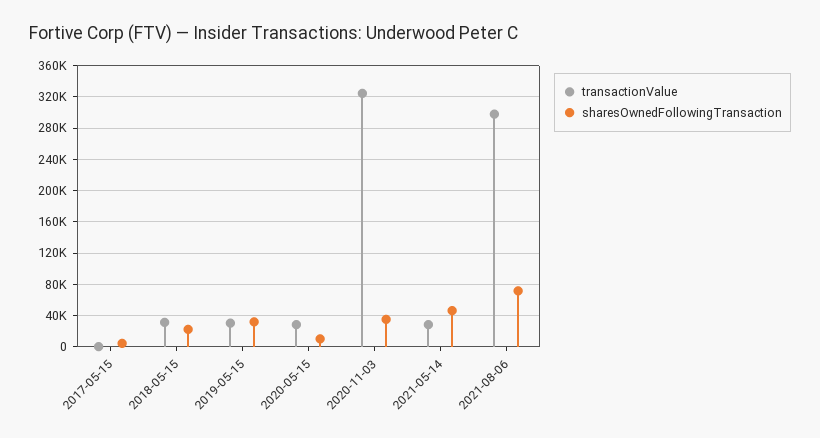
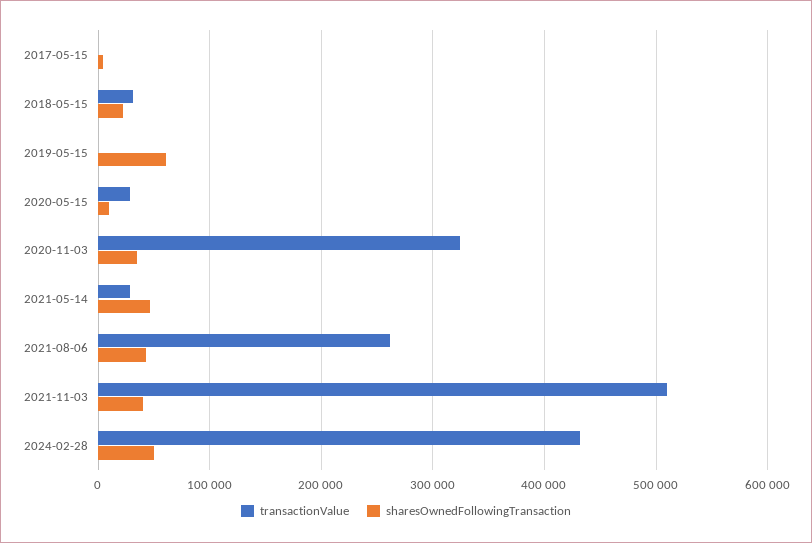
transactionValue, 2019-05-15: 30000 -> 0
sharesOwnedFollowingTransaction, 2019-05-15: 30000 -> 60000
transactionValue, 2021-08-06: 300000 -> 260000
sharesOwnedFollowingTransaction, 2021-08-06: 70000 -> 40000
transactionValue, 2021-11-03: none -> 510000
sharesOwnedFollowingTransaction, 2021-11-03: none -> 40000
transactionValue, 2024-02-28: none -> 430000
sharesOwnedFollowingTransaction, 2024-02-28: none -> 50000

